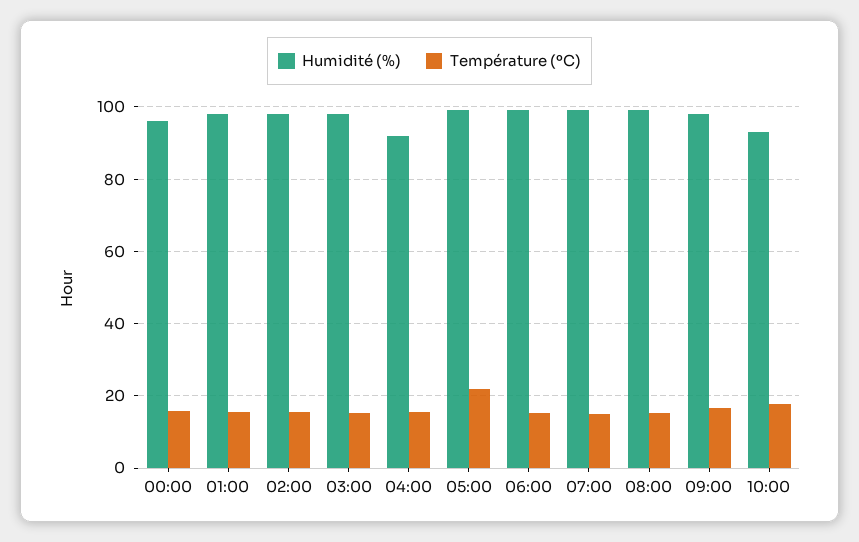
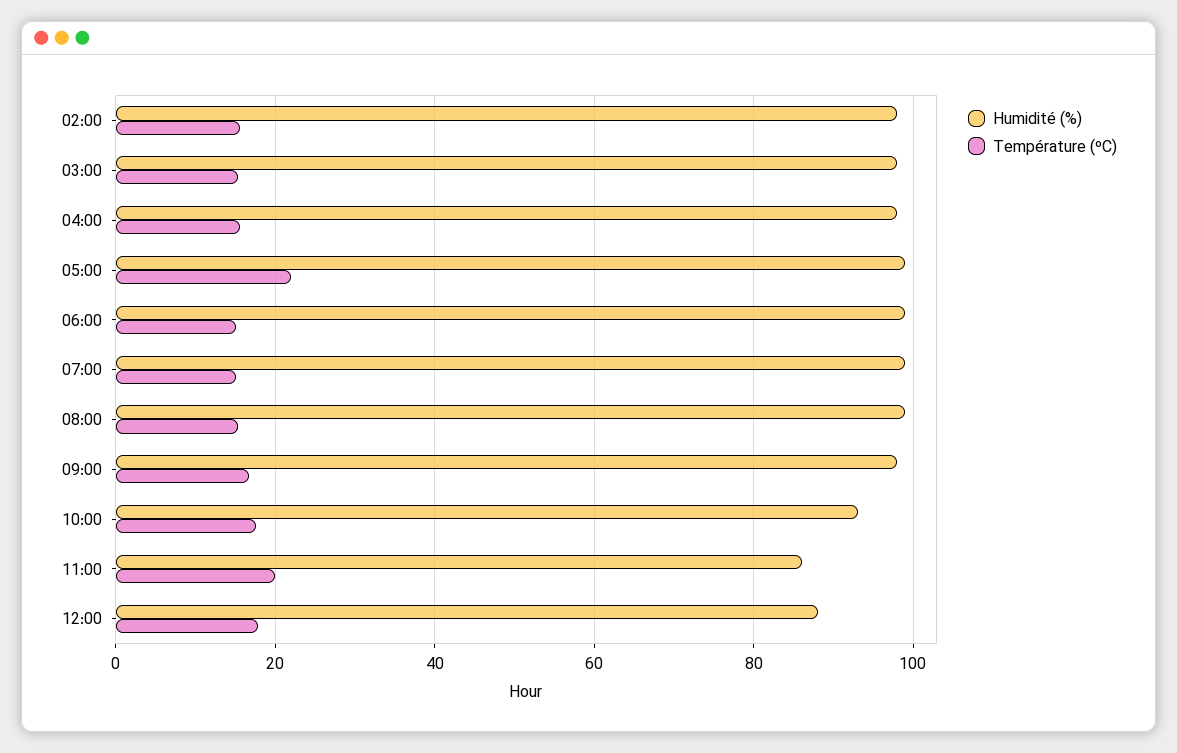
Humidité (%), 00:00: 96 -> none
Température (ºC), 00:00: 16 -> none
Humidité (%), 01:00: 98 -> none
Température (ºC), 01:00: 16 -> none
Humidité (%), 04:00: 92 -> 98
Humidité (%), 11:00: none -> 86
Température (ºC), 11:00: none -> 20
Humidité (%), 12:00: none -> 88
Température (ºC), 12:00: none -> 18

